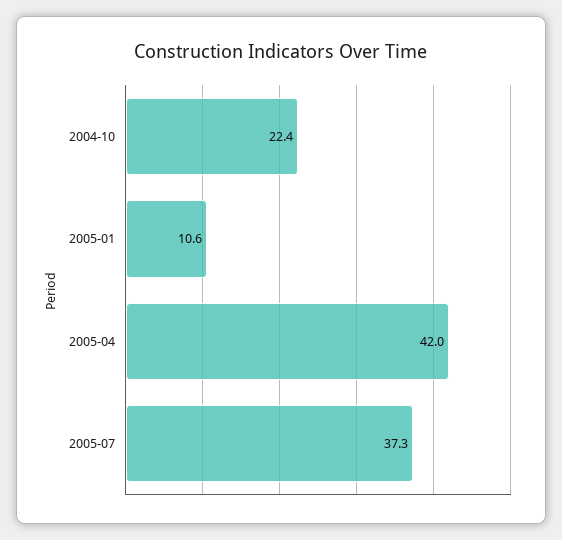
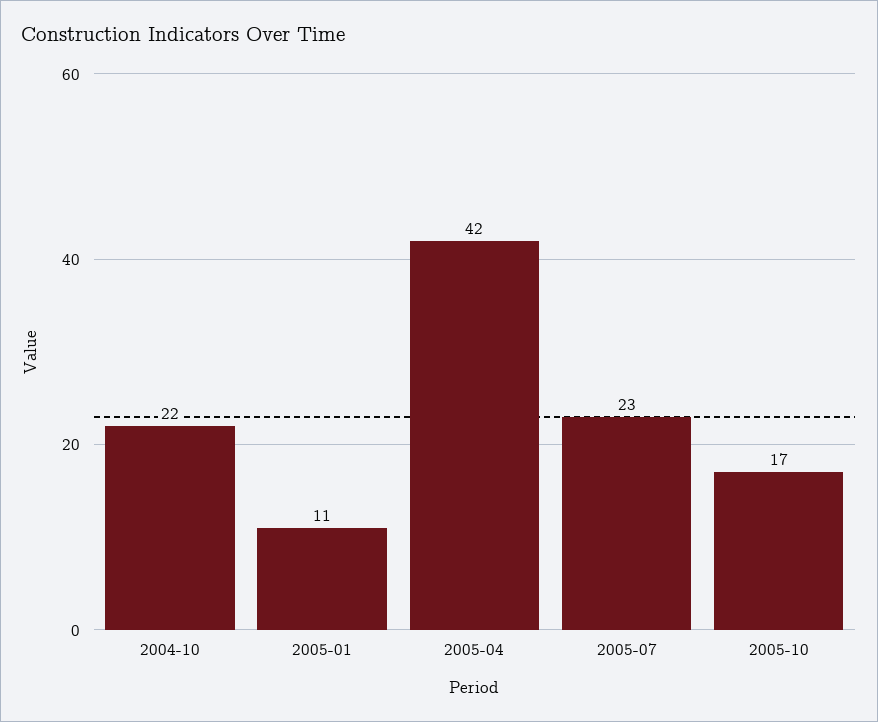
2005-07: 37.3 -> 23
2005-10: none -> 17

